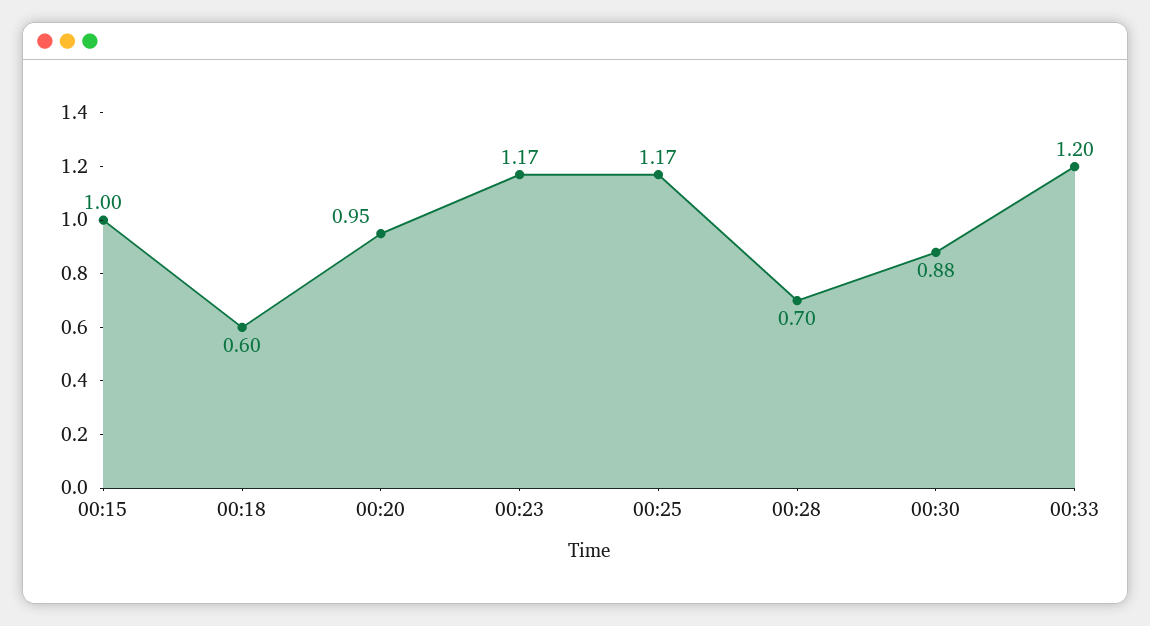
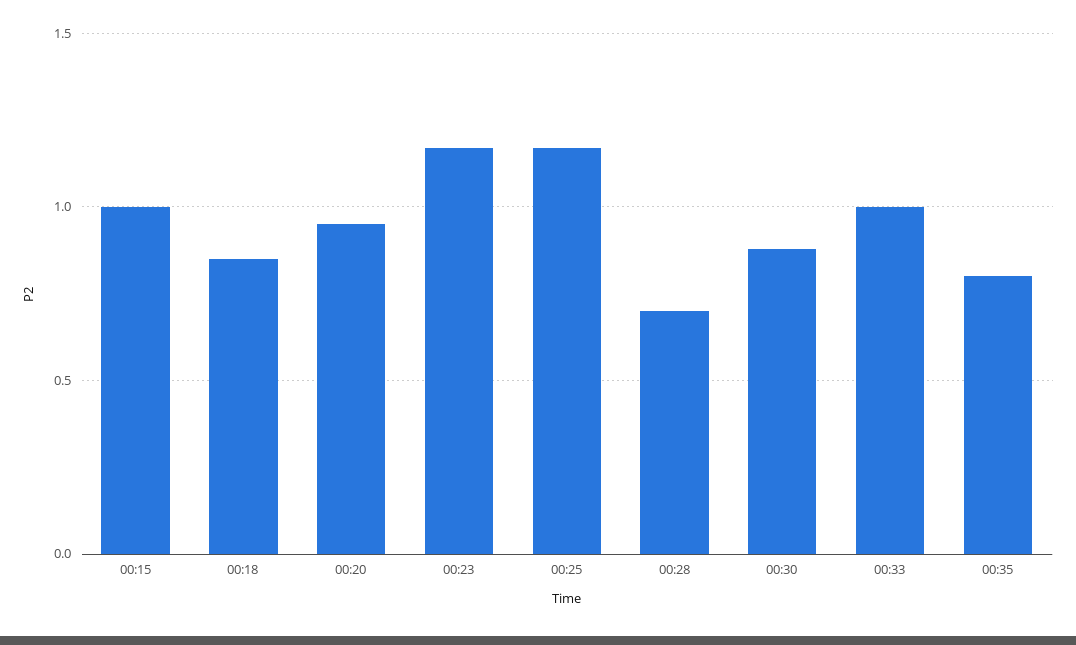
00:18: 0.6 -> 0.85
00:33: 1.2 -> 1
00:35: none -> 0.8

